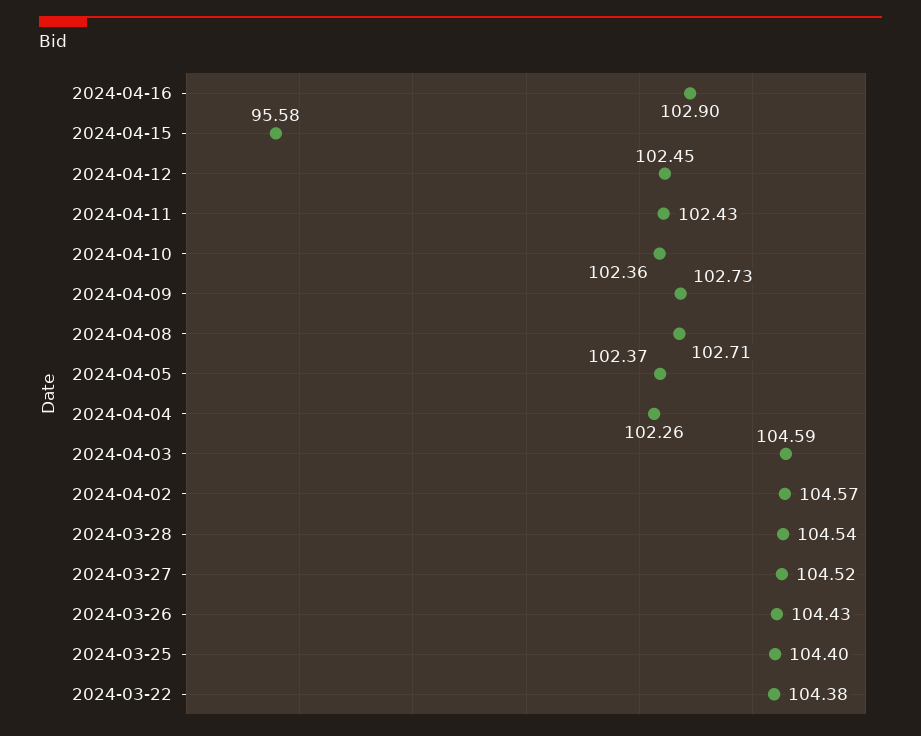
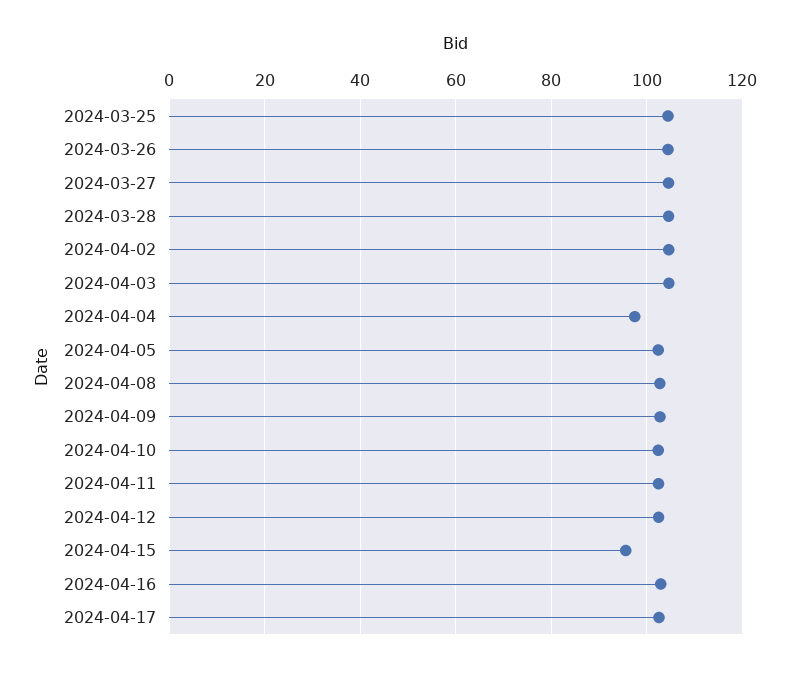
2024-04-04: 102.26 -> 98
2024-03-22: 104.38 -> none
2024-04-17: none -> 102

